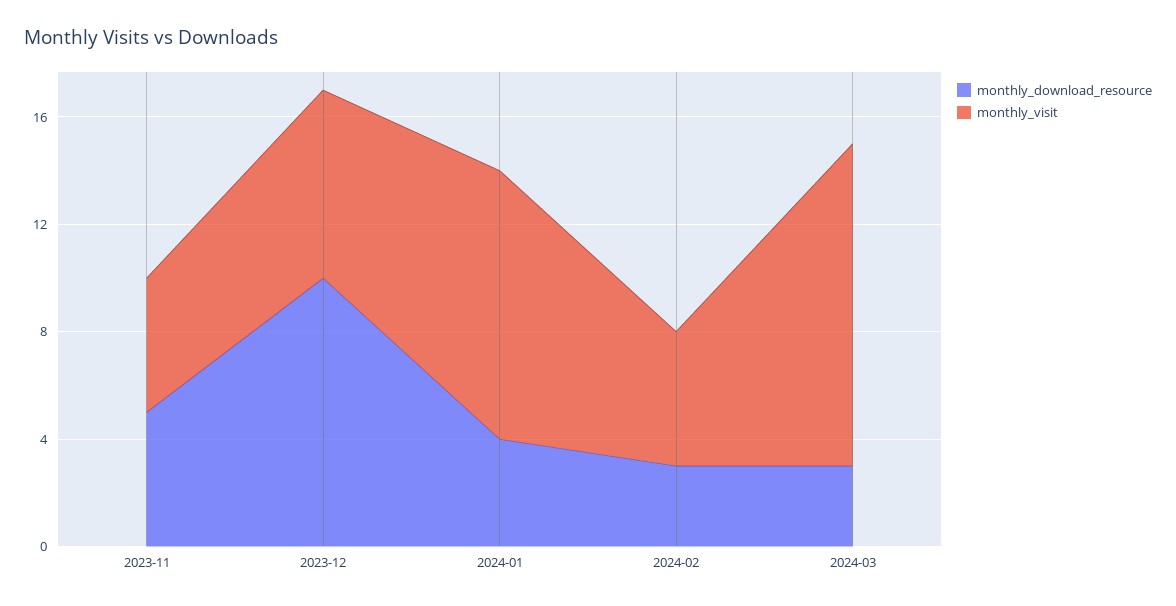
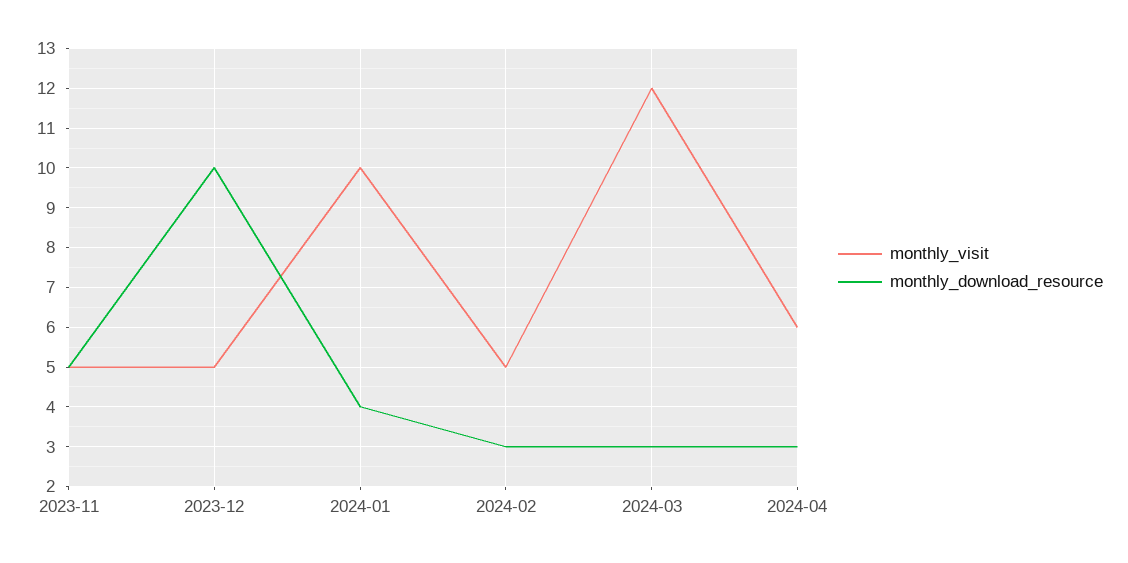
monthly_visit, 2023-12: 7 -> 5
monthly_visit, 2024-04: none -> 6
monthly_download_resource, 2024-04: none -> 3

